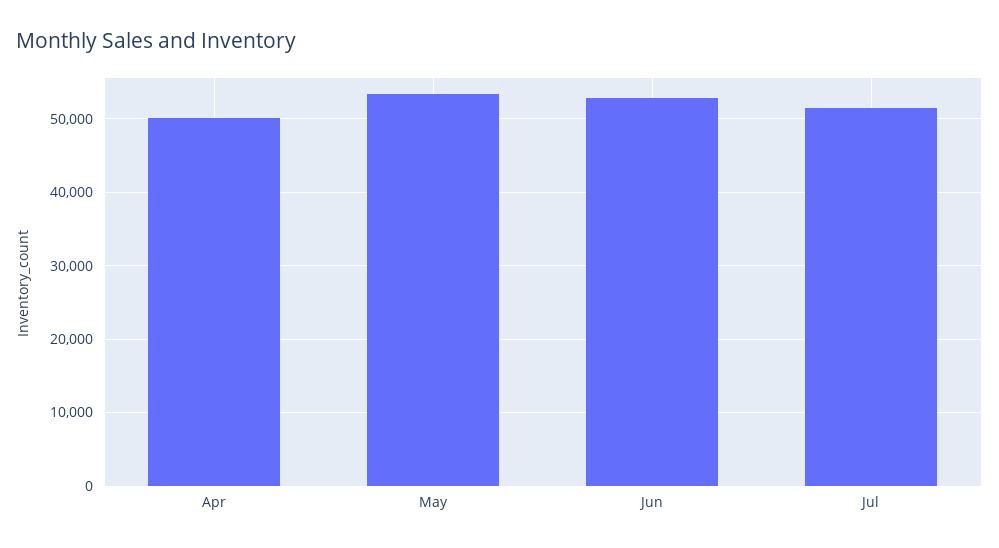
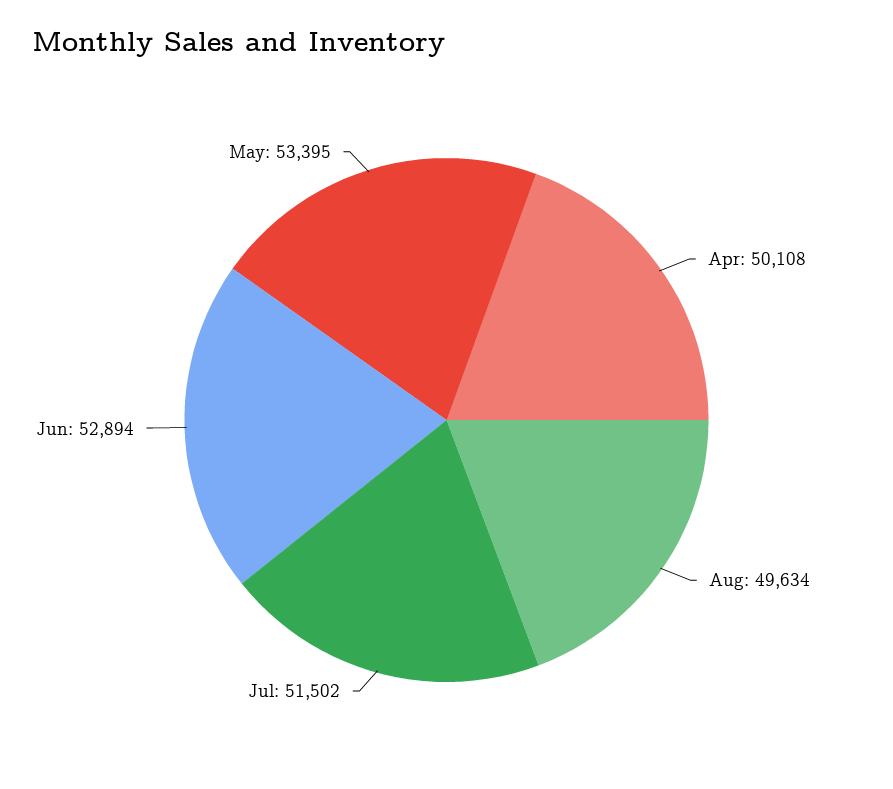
Aug: none -> 49634

